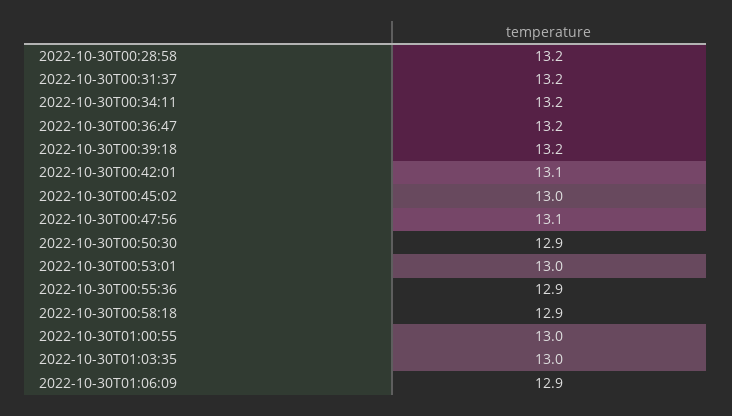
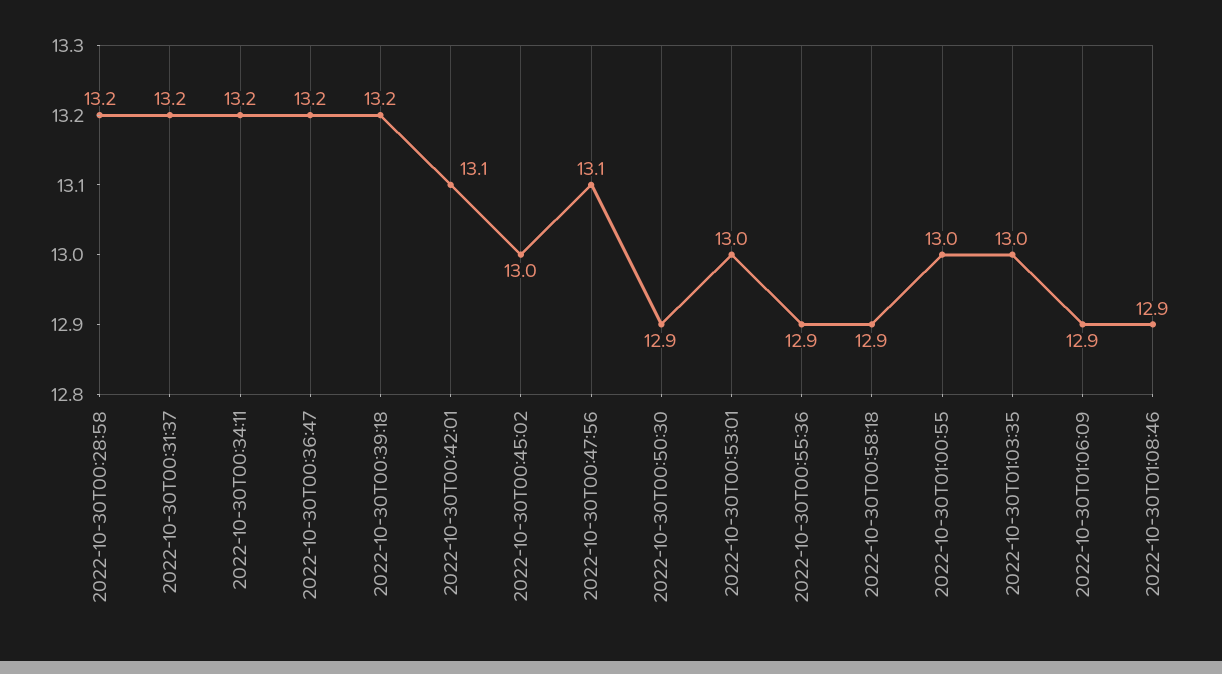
2022-10-30T01:08:46: none -> 12.9

